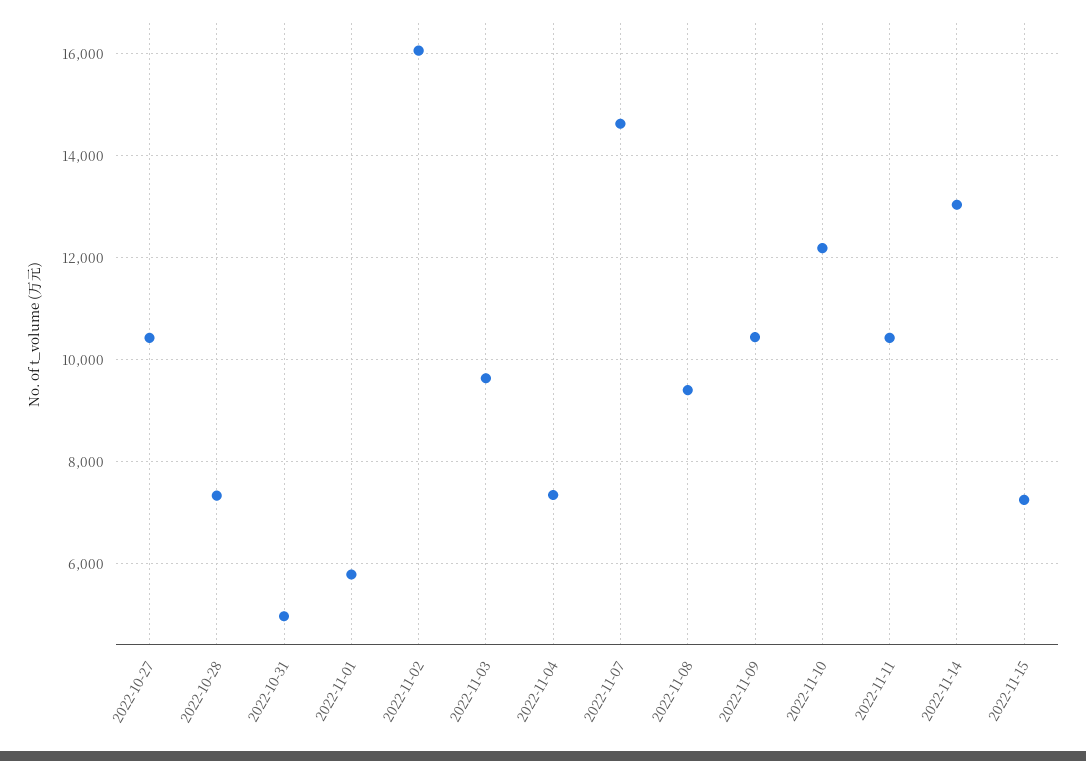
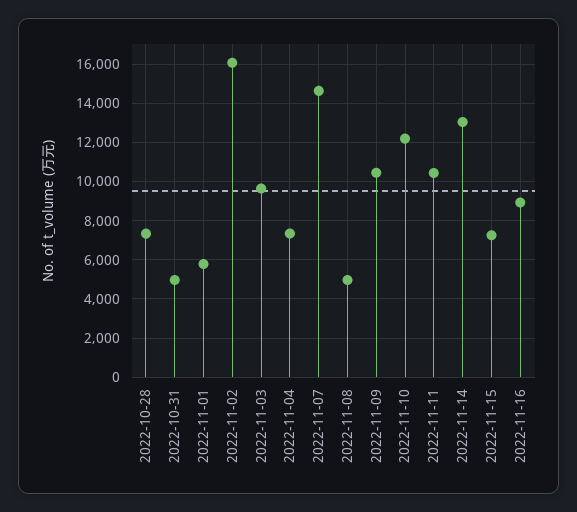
2022-10-27: 10400 -> none
2022-11-08: 9400 -> 5000
2022-11-16: none -> 9000

